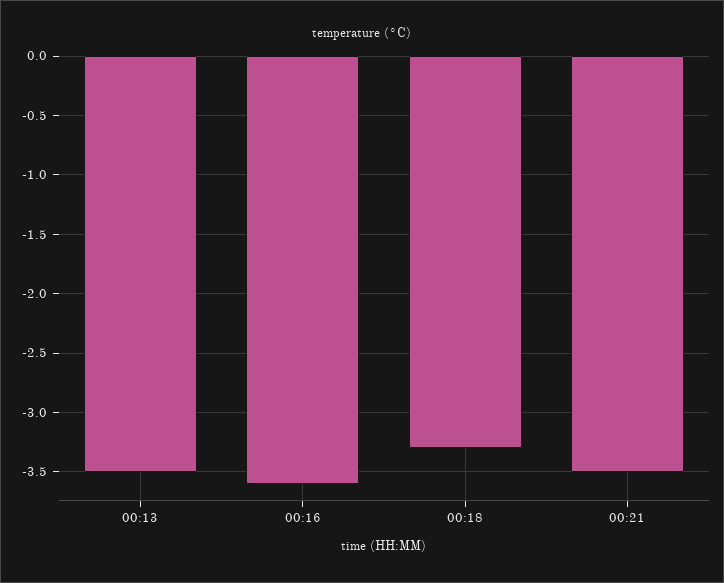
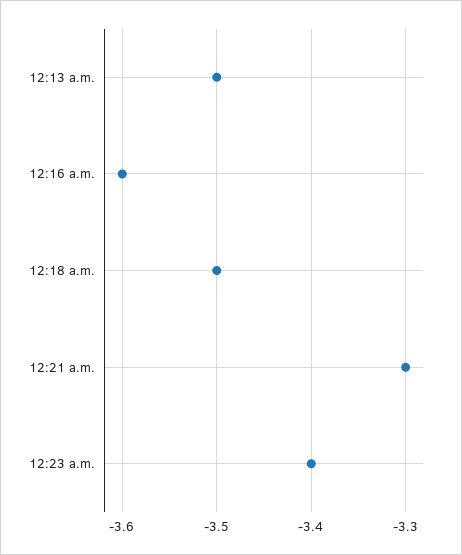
00:18: -3.3 -> -3.5
00:21: -3.5 -> -3.3
12:23 a.m.: none -> -3.4

